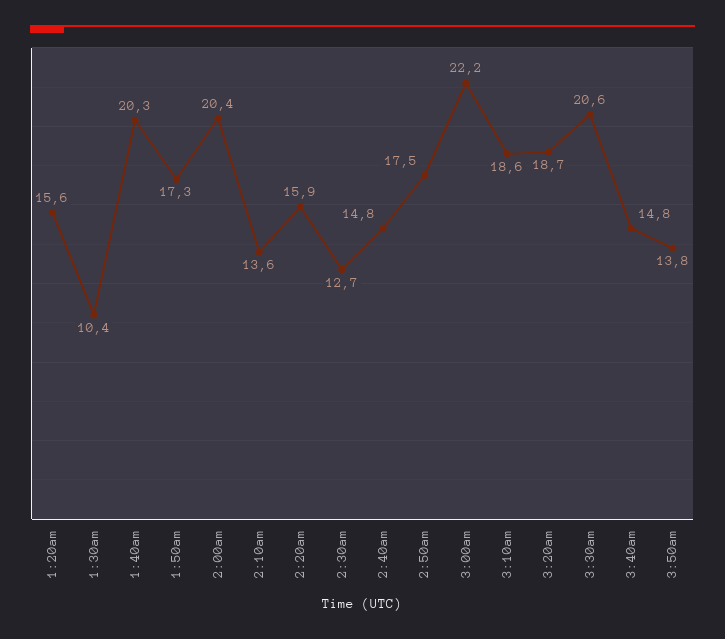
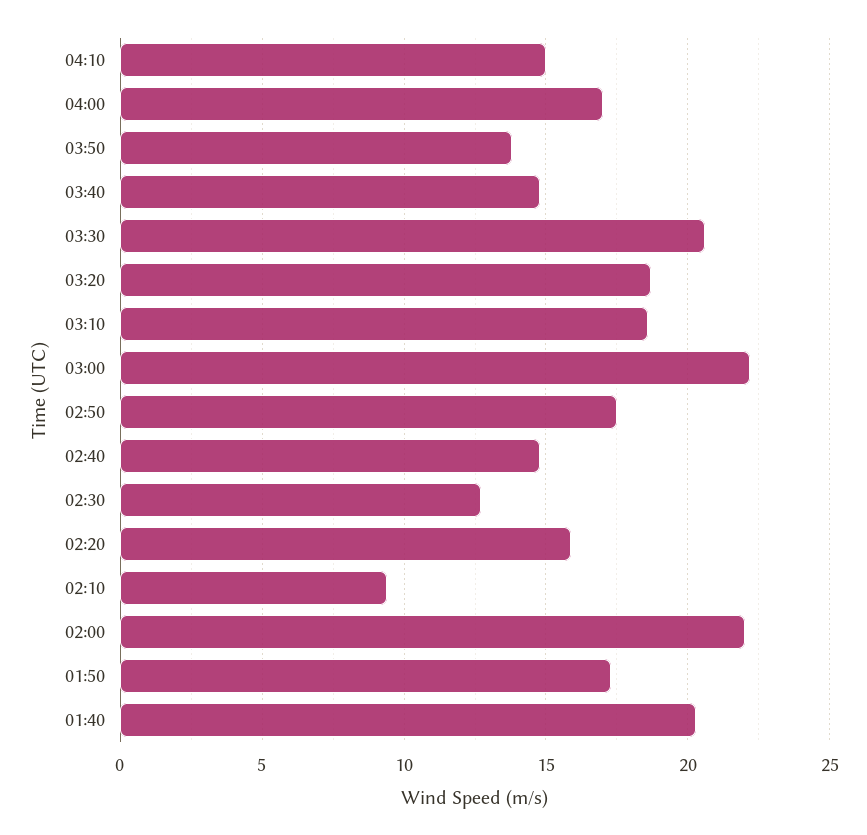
1:20am: 15.6 -> none
1:30am: 10.4 -> none
2:00am: 20.4 -> 22
2:10am: 13.6 -> 9.5
04:10: none -> 15
04:00: none -> 17

